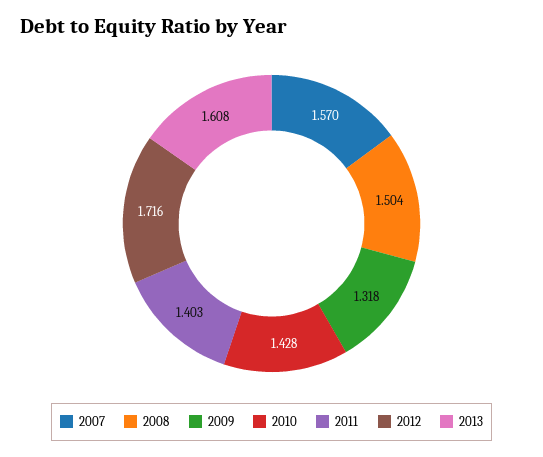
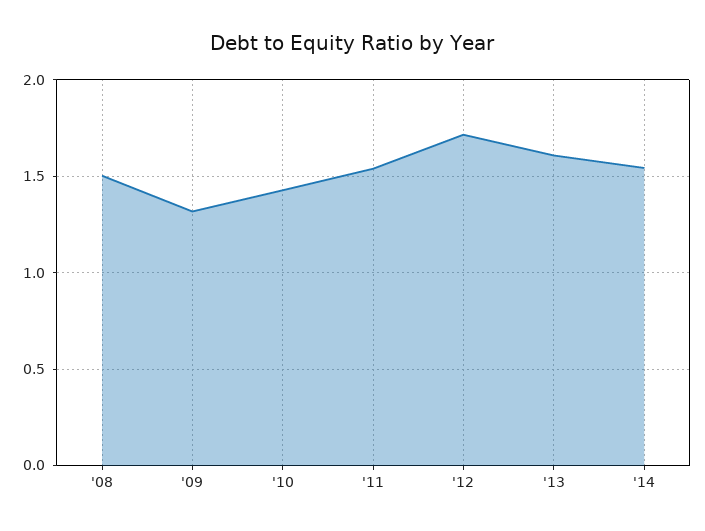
2007: 1.57 -> none
2011: 1.403 -> 1.55
'14: none -> 1.55

